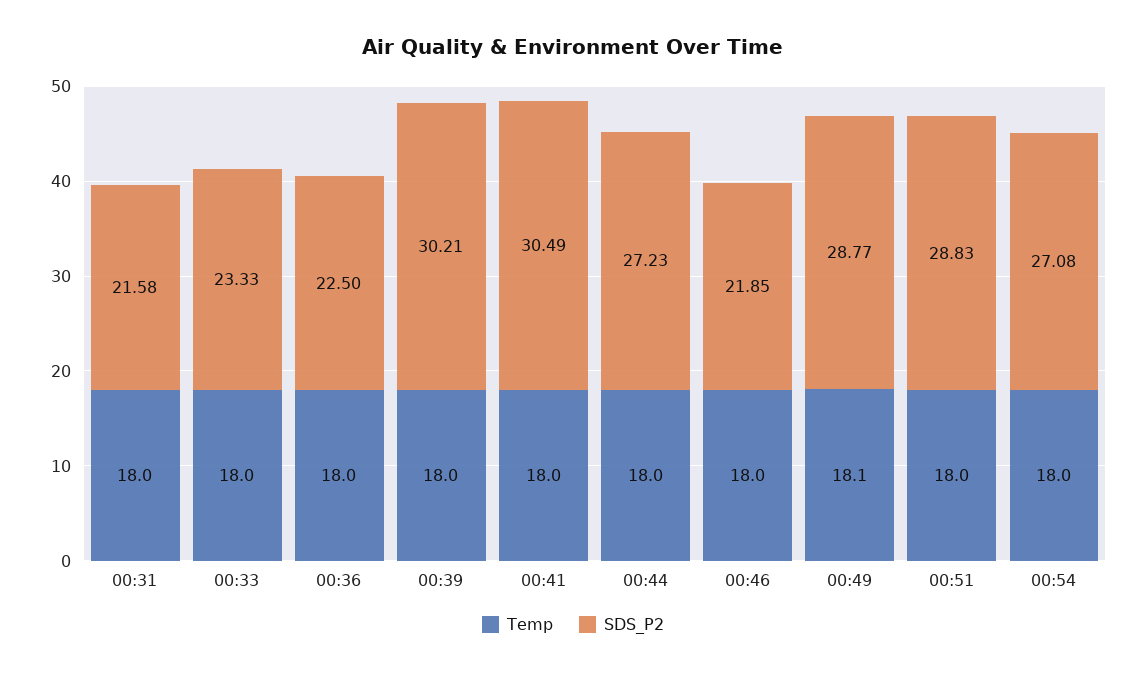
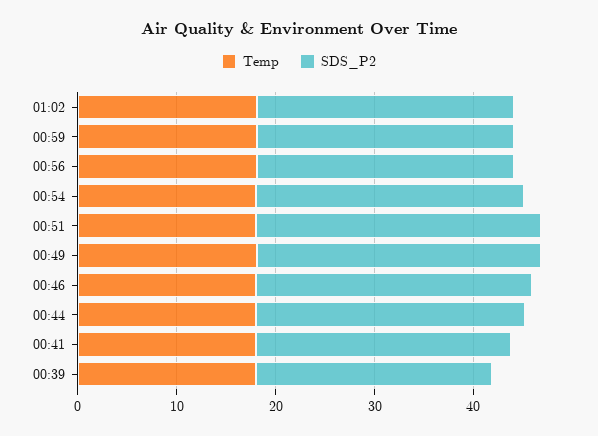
Temp, 00:31: 18 -> none
SDS_P2, 00:31: 21.58 -> none
Temp, 00:33: 18 -> none
SDS_P2, 00:33: 23.33 -> none
Temp, 00:36: 18 -> none
SDS_P2, 00:36: 22.5 -> none
SDS_P2, 00:39: 30.21 -> 24
SDS_P2, 00:41: 30.49 -> 26
SDS_P2, 00:46: 21.85 -> 28
Temp, 01:02: none -> 18
SDS_P2, 01:02: none -> 26
Temp, 00:59: none -> 18
SDS_P2, 00:59: none -> 26
Temp, 00:56: none -> 18
SDS_P2, 00:56: none -> 26

